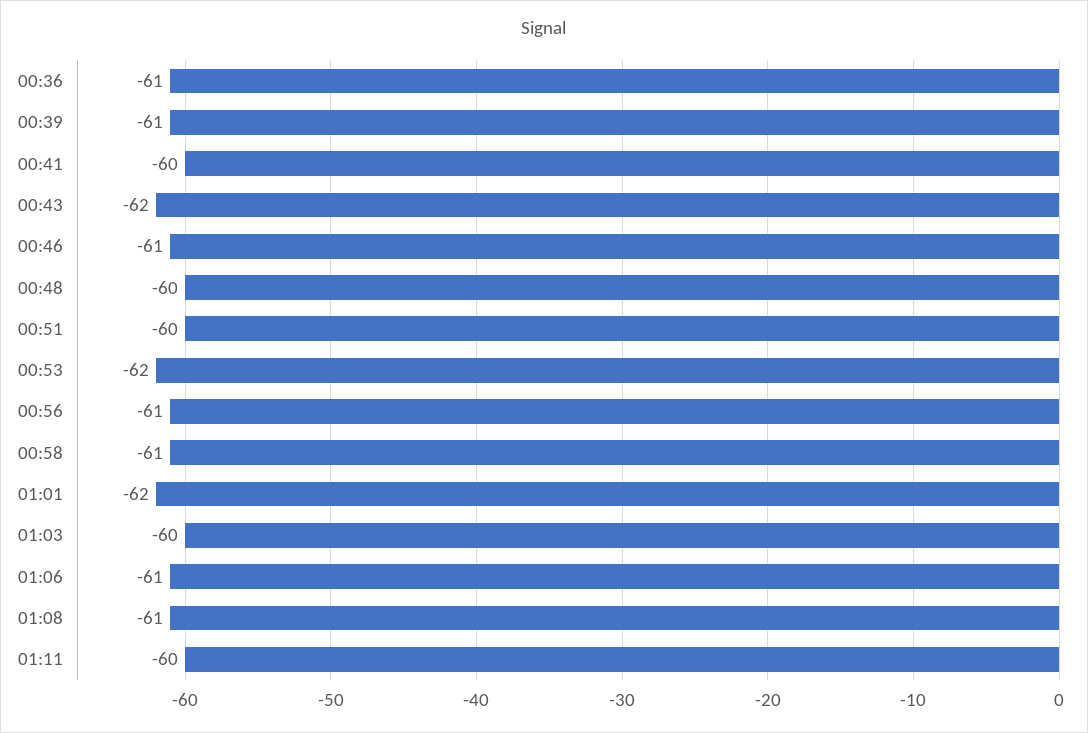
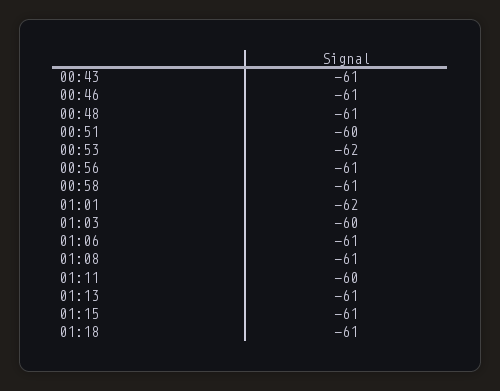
00:36: -61 -> none
00:39: -61 -> none
00:41: -60 -> none
00:43: -62 -> -61
00:48: -60 -> -61
01:13: none -> -61
01:15: none -> -61
01:18: none -> -61

